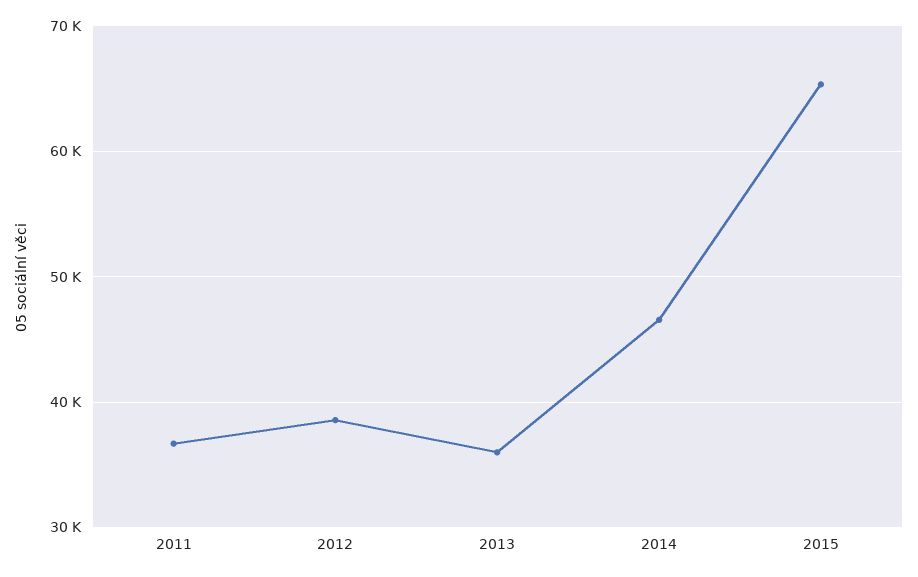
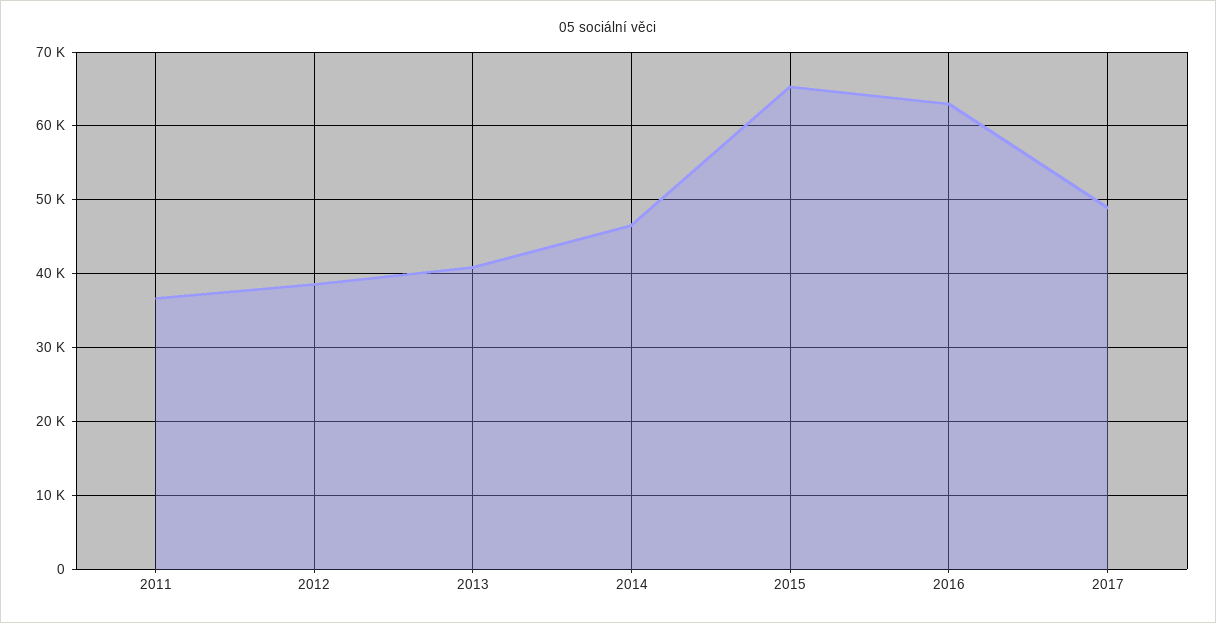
2013: 36000 -> 41000
2016: none -> 63000
2017: none -> 49000

